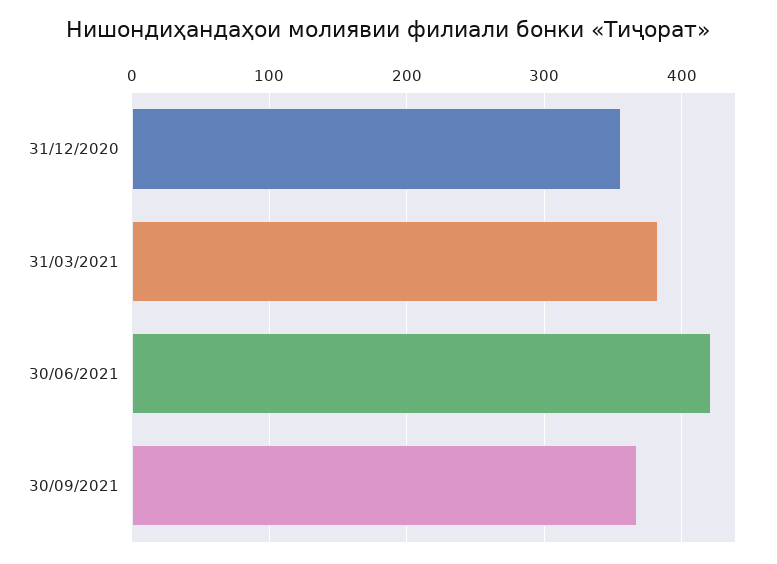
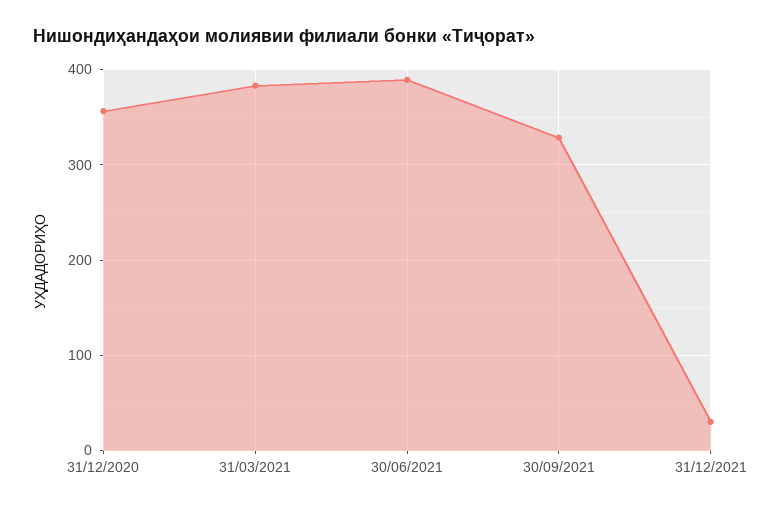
30/06/2021: 420 -> 390
30/09/2021: 370 -> 330
31/12/2021: none -> 30

